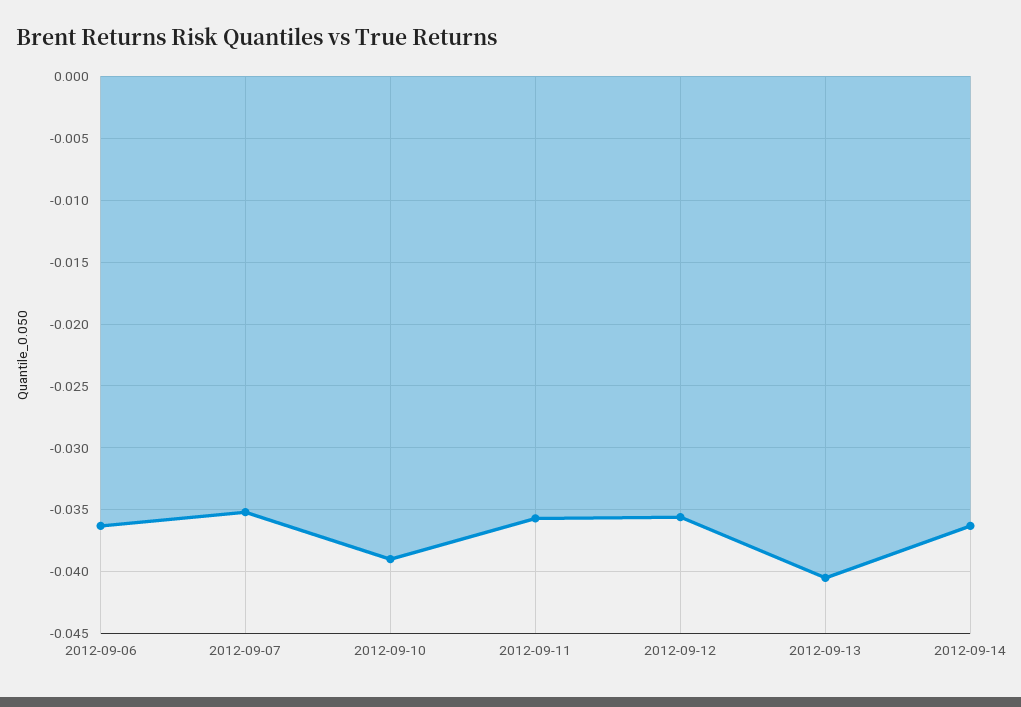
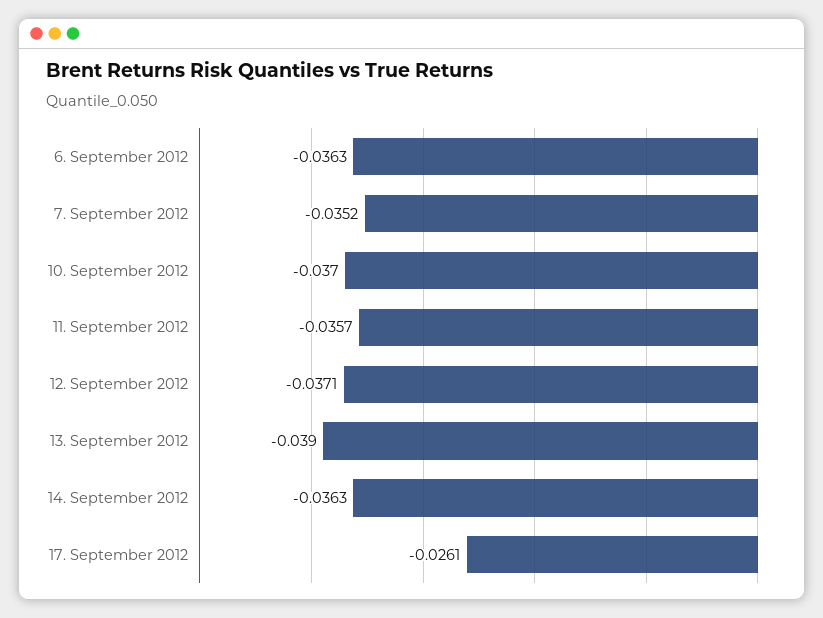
2012-09-10: -0.039 -> -0.037
2012-09-12: -0.0355 -> -0.0371
2012-09-13: -0.0405 -> -0.039
17. September 2012: none -> -0.0261

